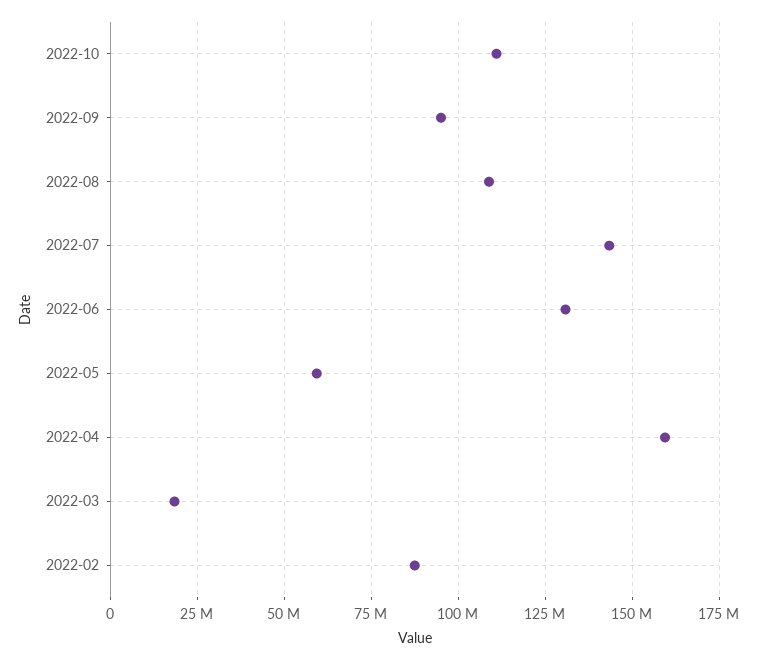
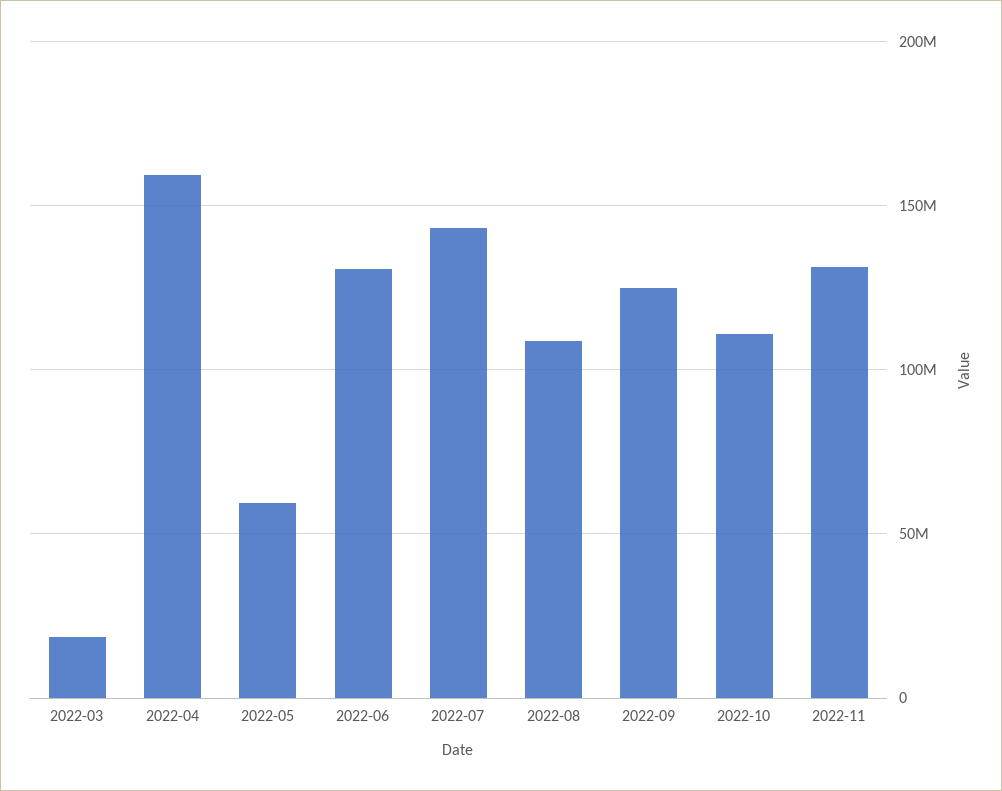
2022-09: 95000000 -> 125000000
2022-02: 87500000 -> none
2022-11: none -> 130000000

